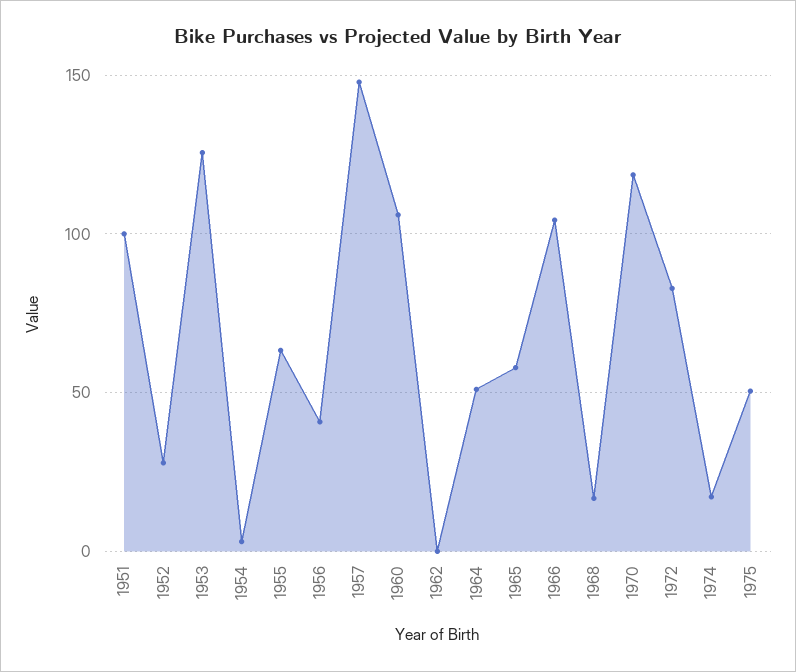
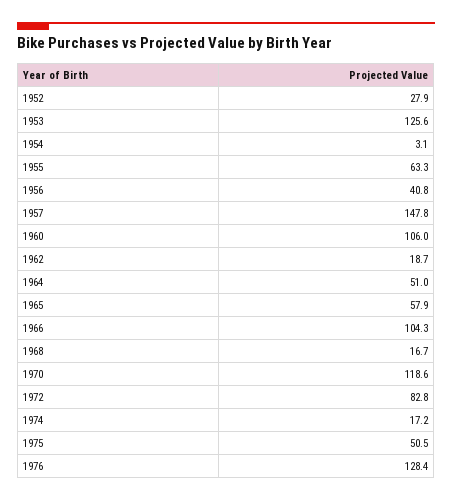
1951: 100 -> none
1962: 0 -> 18.7
1976: none -> 128.4

